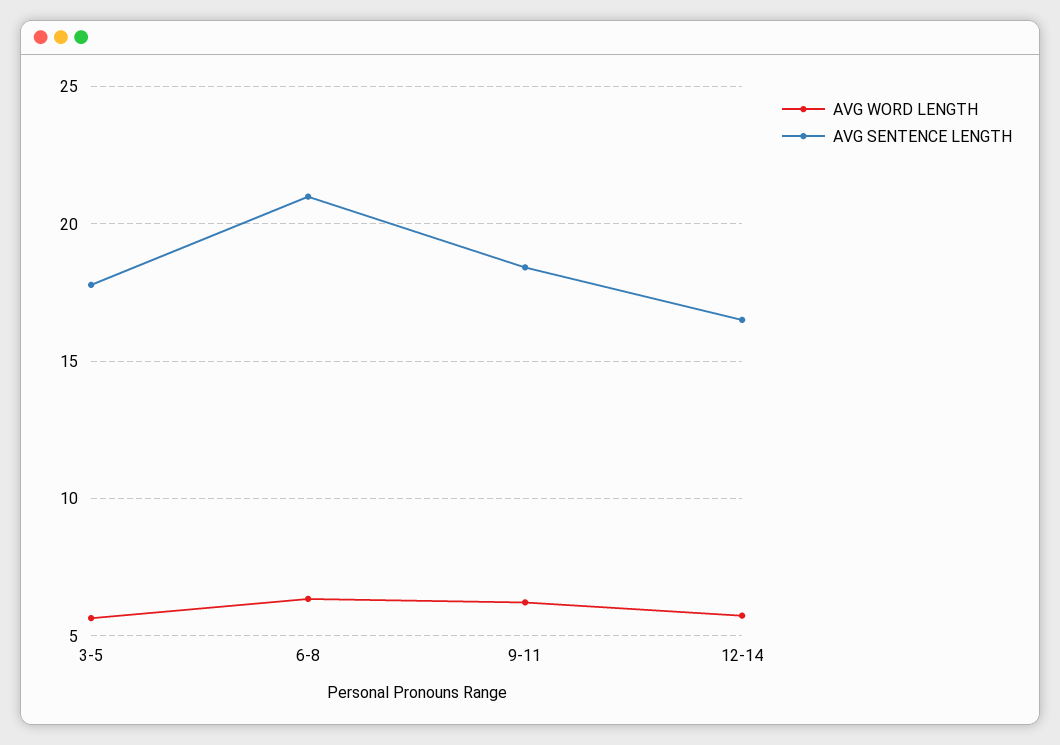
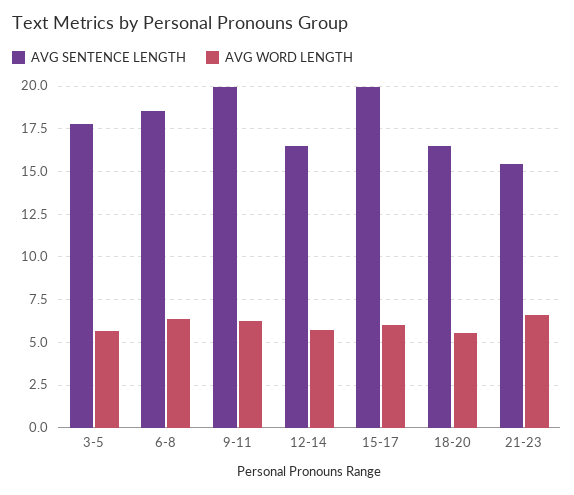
AVG SENTENCE LENGTH, 6-8: 21 -> 18.5
AVG SENTENCE LENGTH, 9-11: 18.5 -> 20
AVG SENTENCE LENGTH, 15-17: none -> 20
AVG WORD LENGTH, 15-17: none -> 6
AVG SENTENCE LENGTH, 18-20: none -> 16.5
AVG WORD LENGTH, 18-20: none -> 5.5
AVG SENTENCE LENGTH, 21-23: none -> 15.5
AVG WORD LENGTH, 21-23: none -> 6.5

